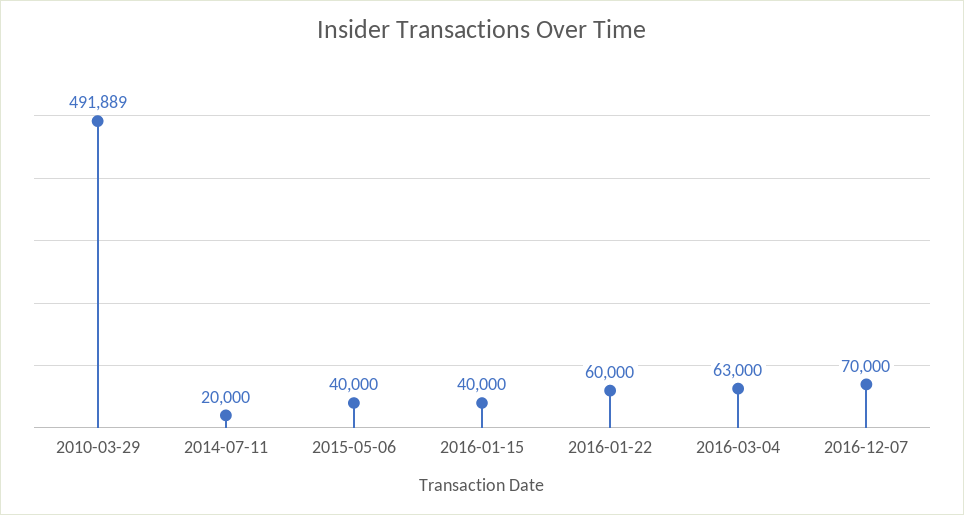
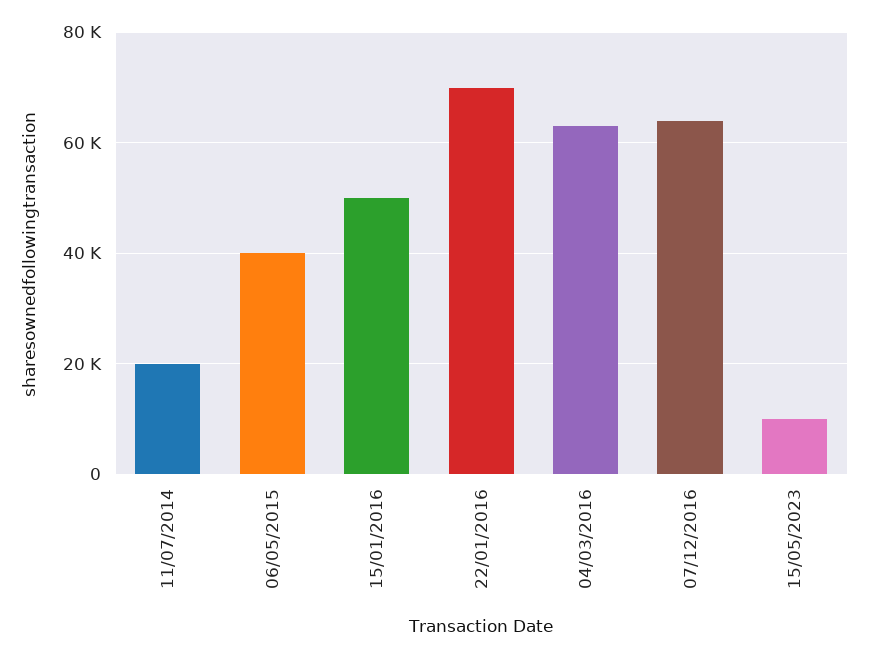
2010-03-29: 491889 -> none
2016-01-15: 40000 -> 50000
2016-01-22: 60000 -> 70000
2016-12-07: 70000 -> 64000
15/05/2023: none -> 10000

